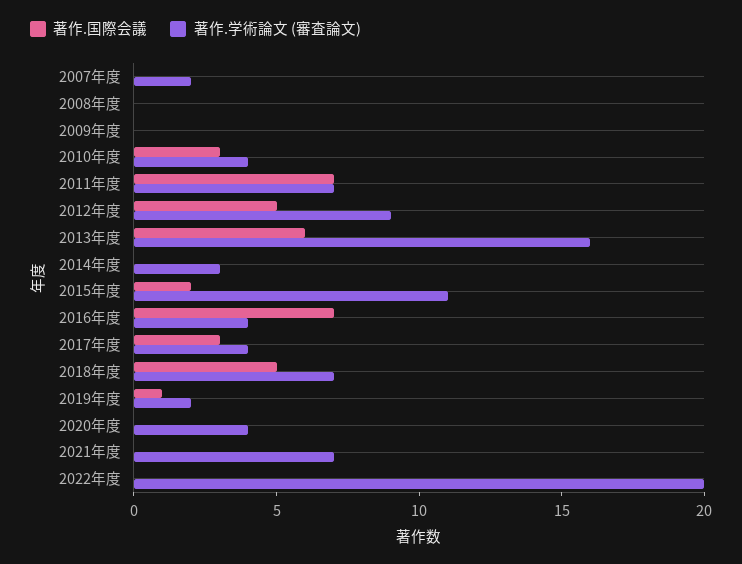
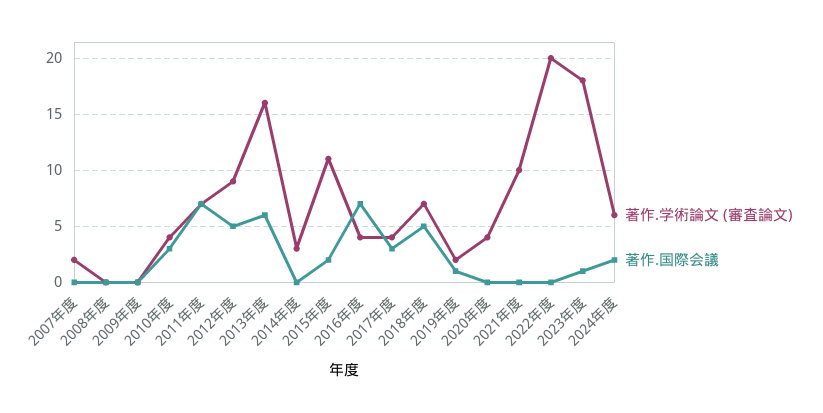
著作.学術論文 (審査論文), 2021年度: 7 -> 10
著作.学術論文 (審査論文), 2023年度: none -> 18
著作.国際会議, 2023年度: none -> 1
著作.学術論文 (審査論文), 2024年度: none -> 6
著作.国際会議, 2024年度: none -> 2

